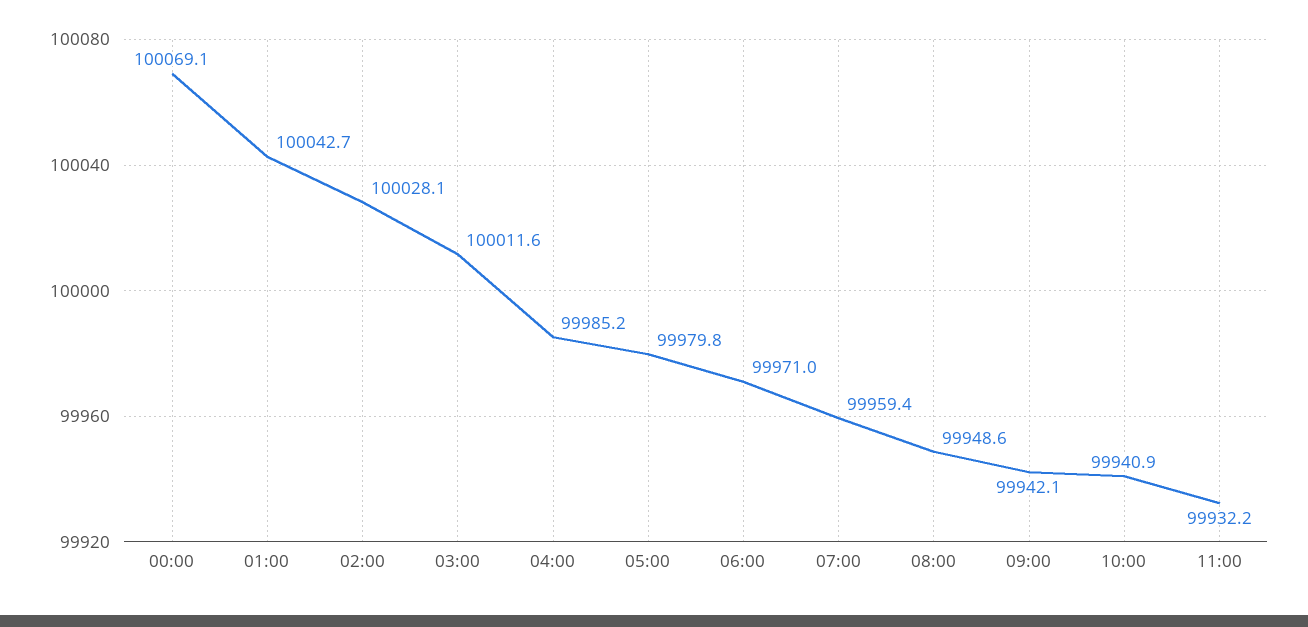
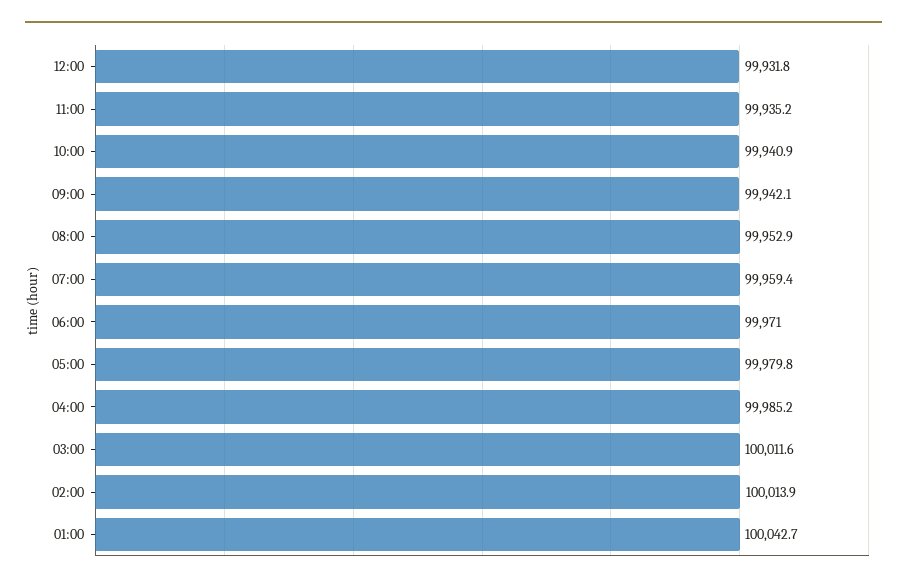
00:00: 100069.1 -> none
02:00: 100028.1 -> 100013.9
08:00: 99948.6 -> 99952.9
11:00: 99932.2 -> 99935.2
12:00: none -> 99931.8

